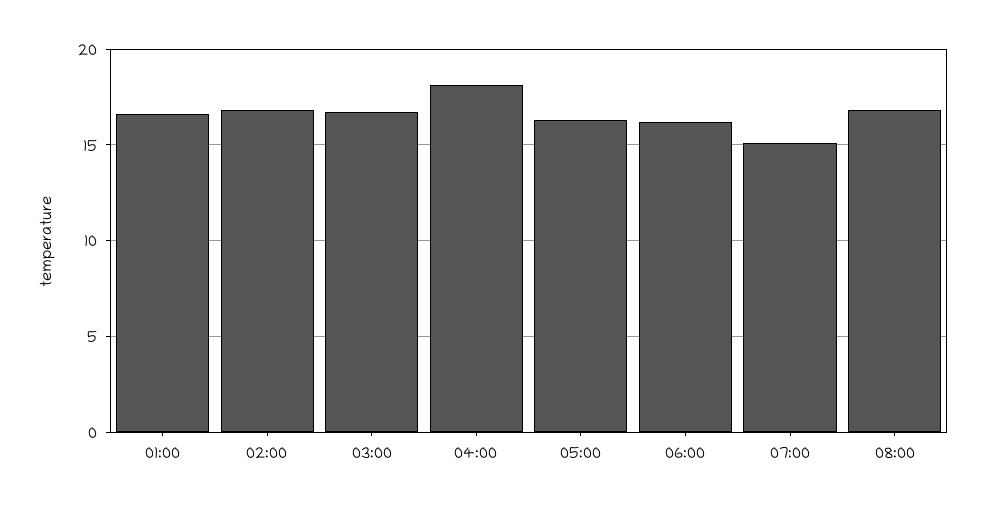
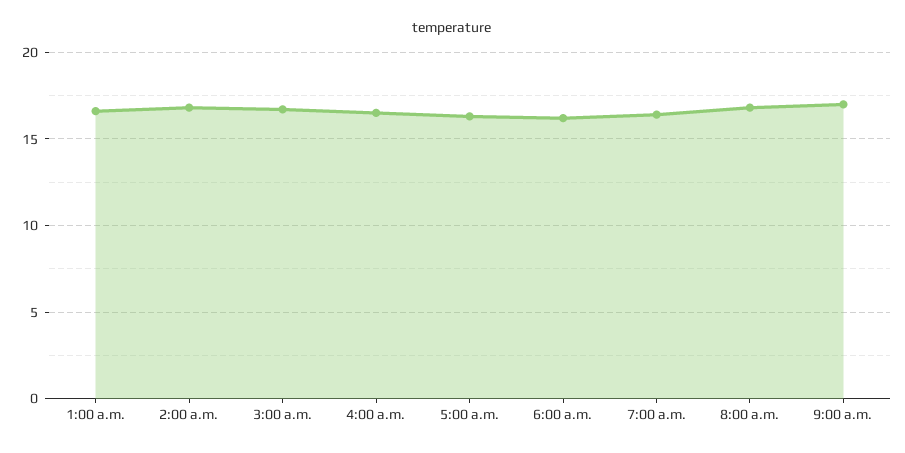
04:00: 18 -> 16.5
07:00: 15 -> 16.5
9:00 a.m.: none -> 17

